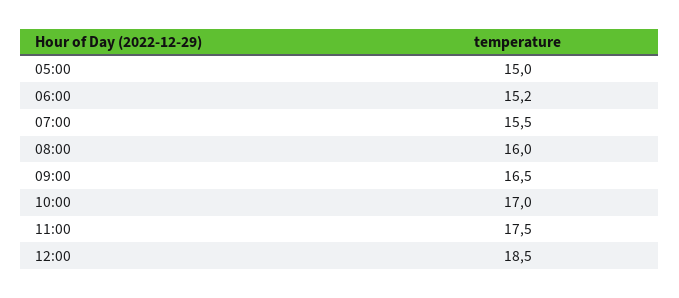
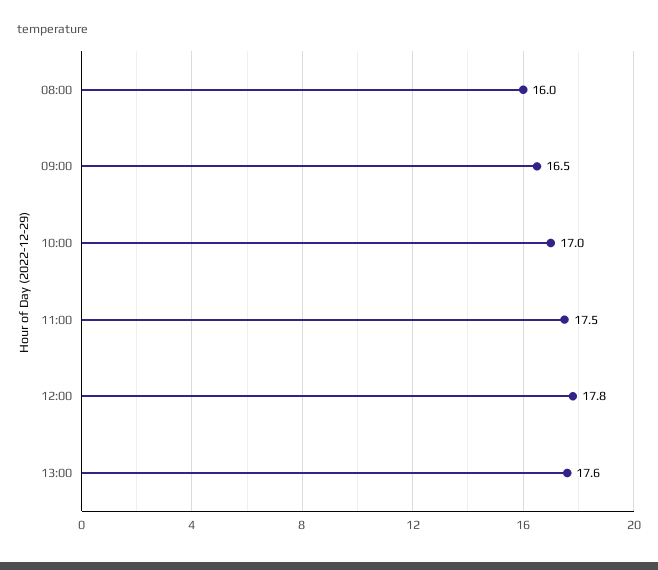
05:00: 15 -> none
06:00: 15.2 -> none
07:00: 15.5 -> none
12:00: 18.5 -> 17.8
13:00: none -> 17.6

